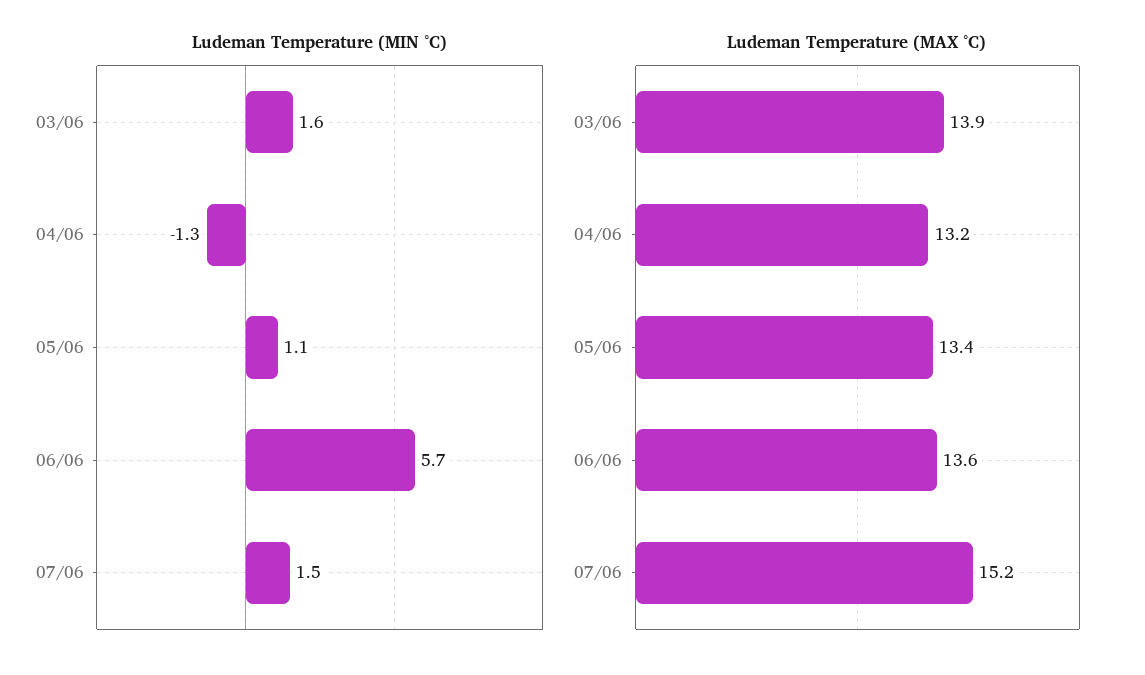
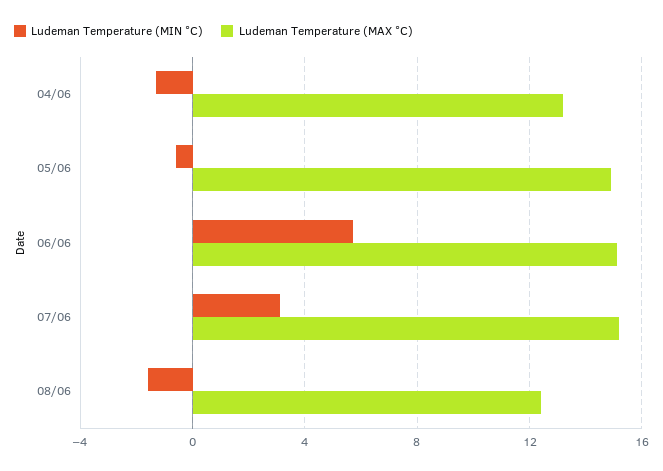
Ludeman Temperature (MIN °C), 03/06: 1.6 -> none
Ludeman Temperature (MIN °C), 05/06: 1.1 -> -0.5
Ludeman Temperature (MIN °C), 07/06: 1.5 -> 3
Ludeman Temperature (MAX °C), 03/06: 13.9 -> none
Ludeman Temperature (MAX °C), 05/06: 13.4 -> 15
Ludeman Temperature (MAX °C), 06/06: 13.6 -> 15
Ludeman Temperature (MIN °C), 08/06: none -> -1.5
Ludeman Temperature (MAX °C), 08/06: none -> 12.5

